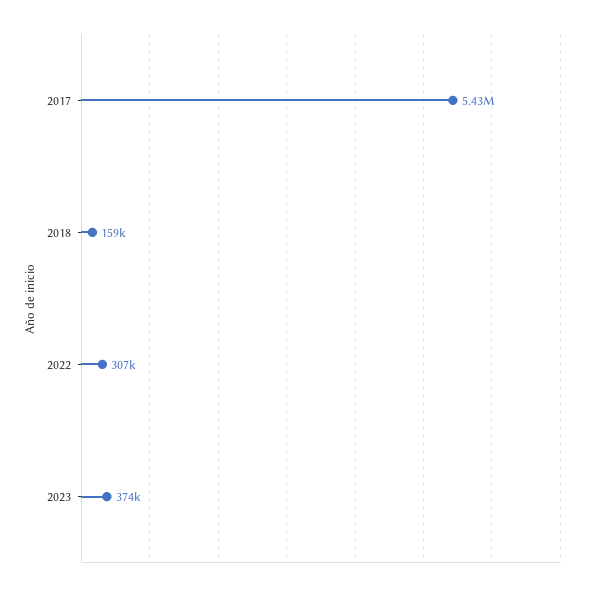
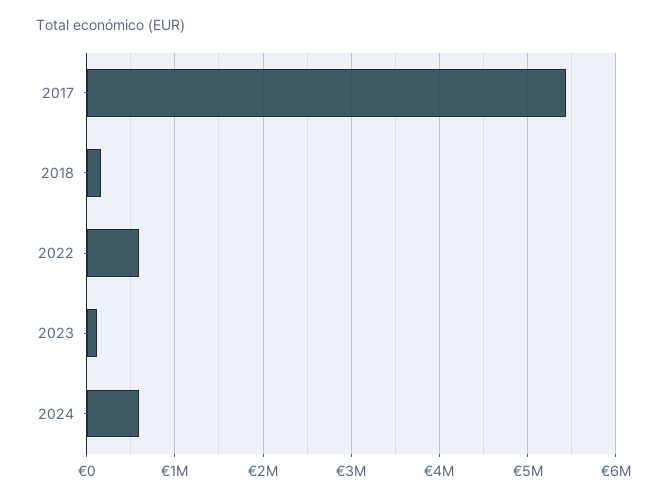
2022: 307000 -> 600000
2023: 374000 -> 100000
2024: none -> 600000

